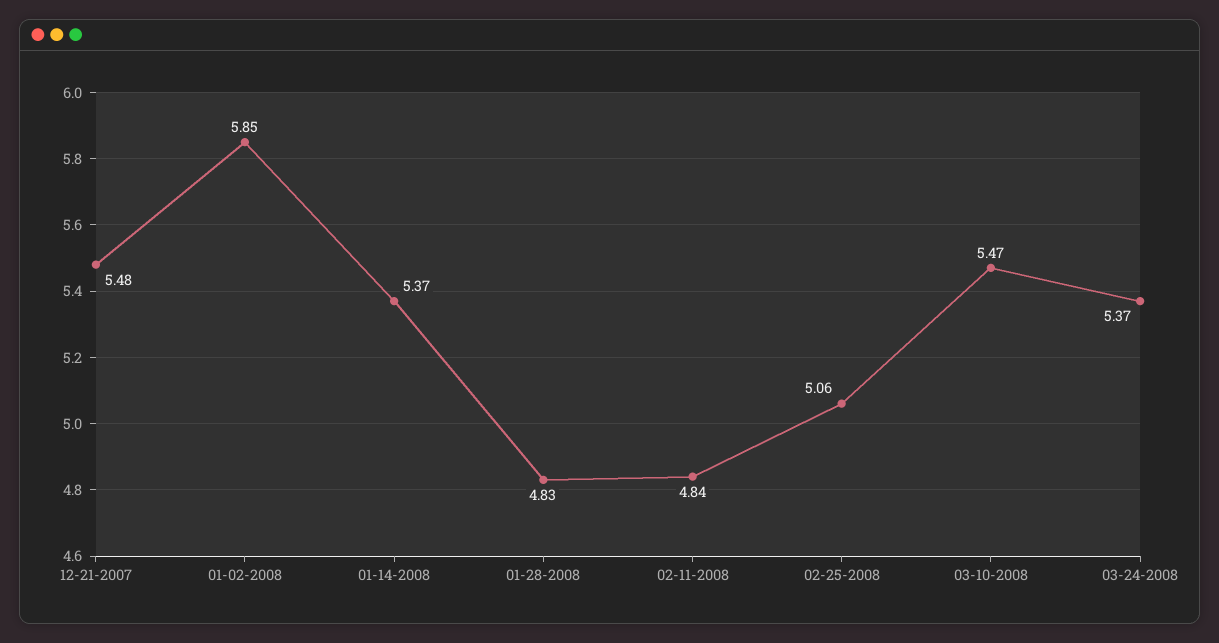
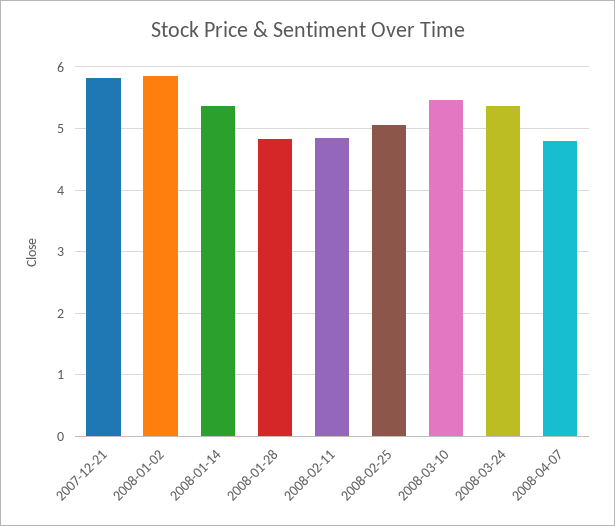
12-21-2007: 5.48 -> 5.8
2008-04-07: none -> 4.8

